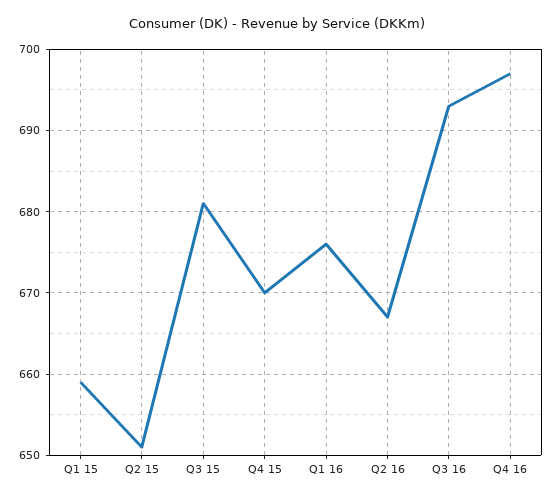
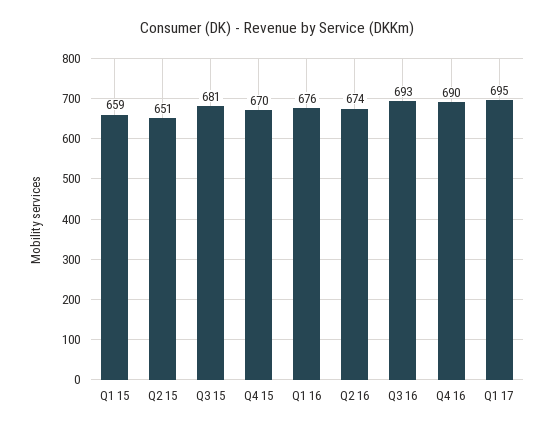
Q2 16: 667 -> 674
Q4 16: 697 -> 690
Q1 17: none -> 695

